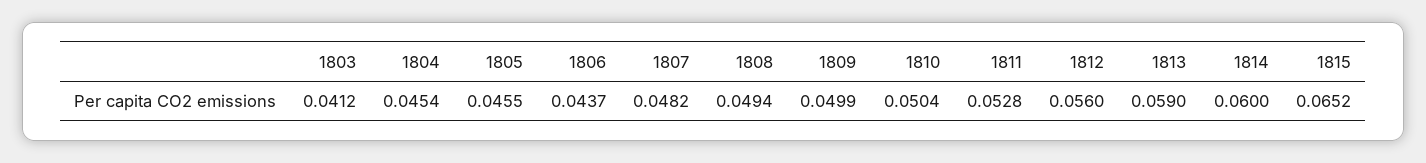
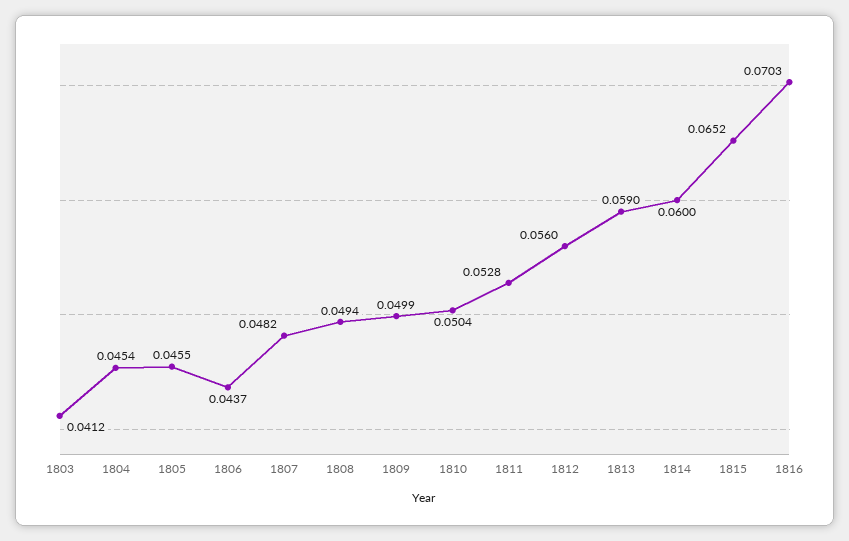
1816: none -> 0.0703

